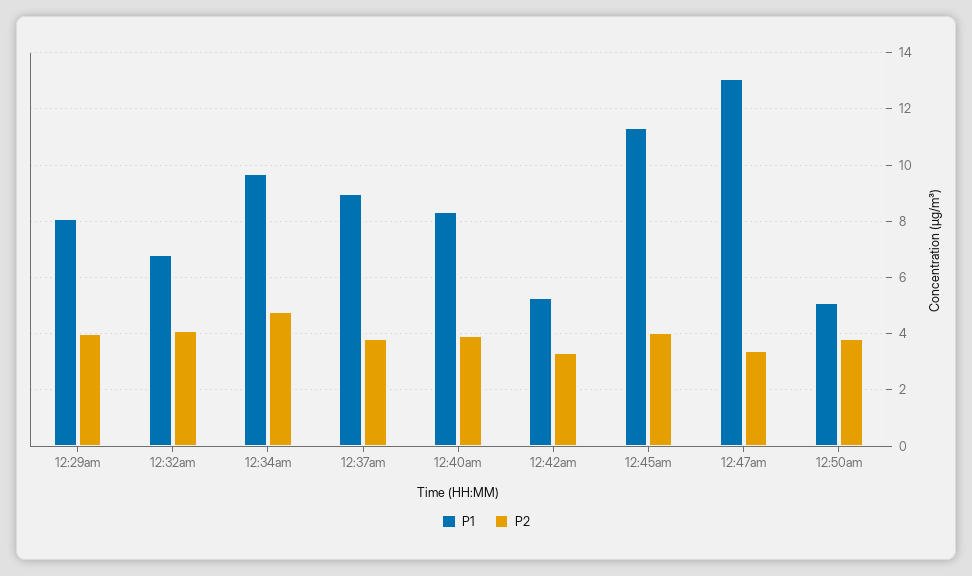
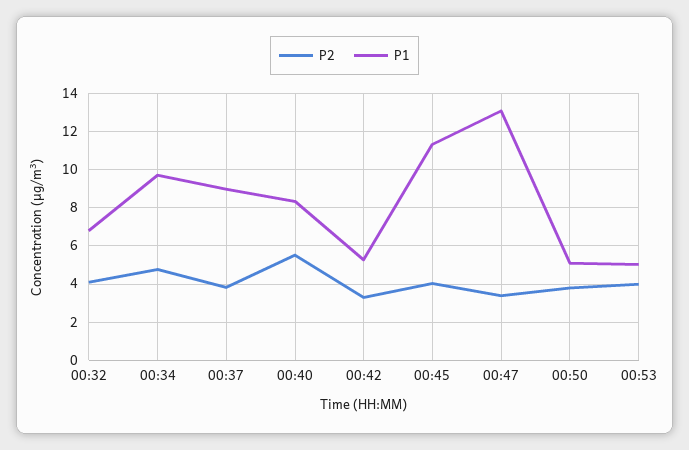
P1, 12:29am: 8 -> none
P2, 12:29am: 4 -> none
P2, 12:40am: 4 -> 5.5
P2, 00:53: none -> 4
P1, 00:53: none -> 5

